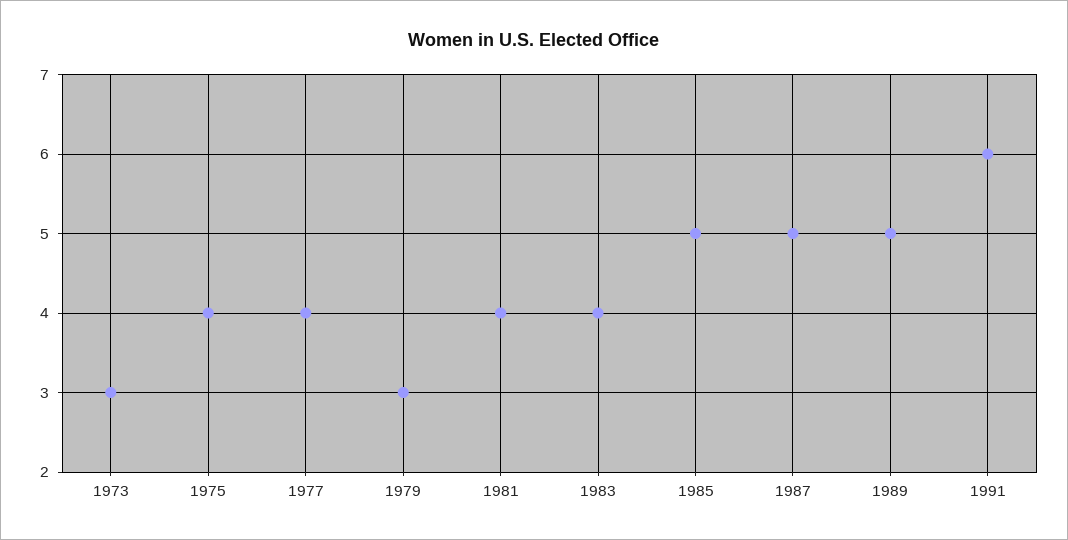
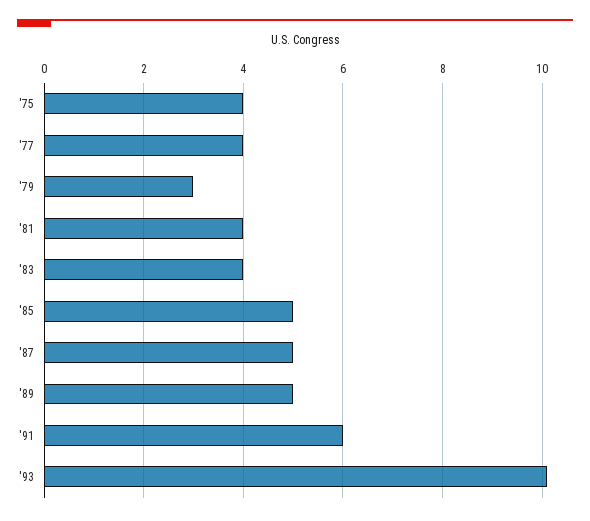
1973: 3 -> none
'93: none -> 10

